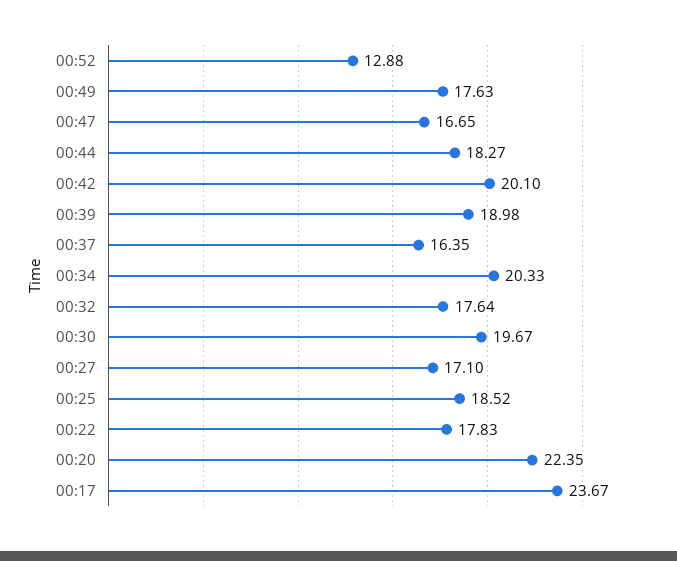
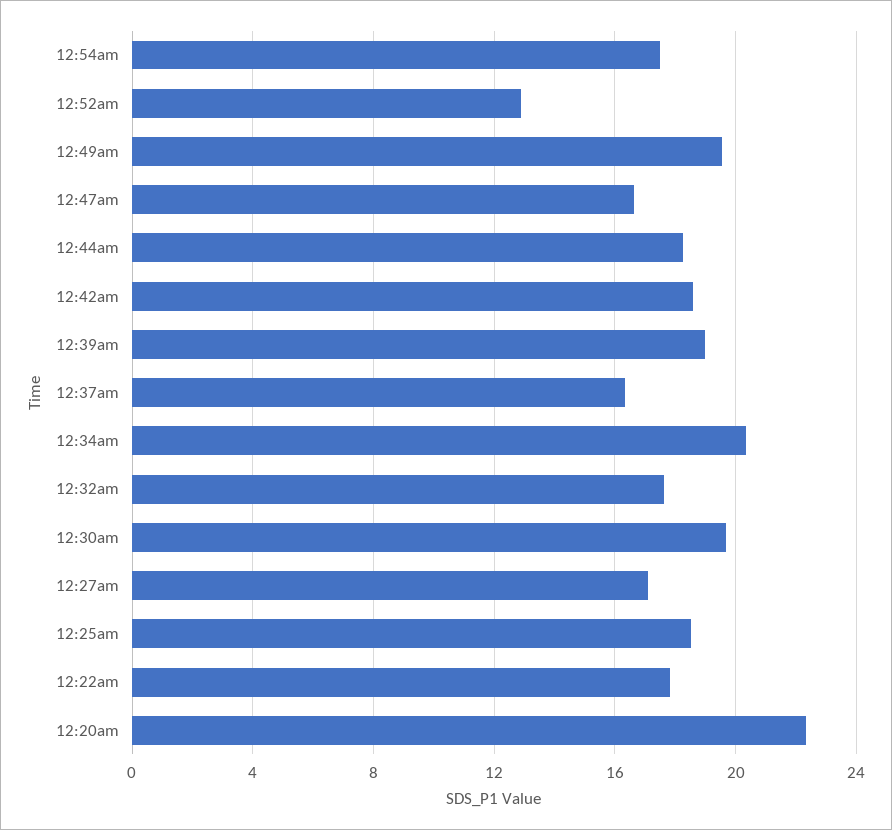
00:49: 17.63 -> 19.5
00:42: 20.1 -> 18.5
00:17: 23.67 -> none
12:54am: none -> 17.5

